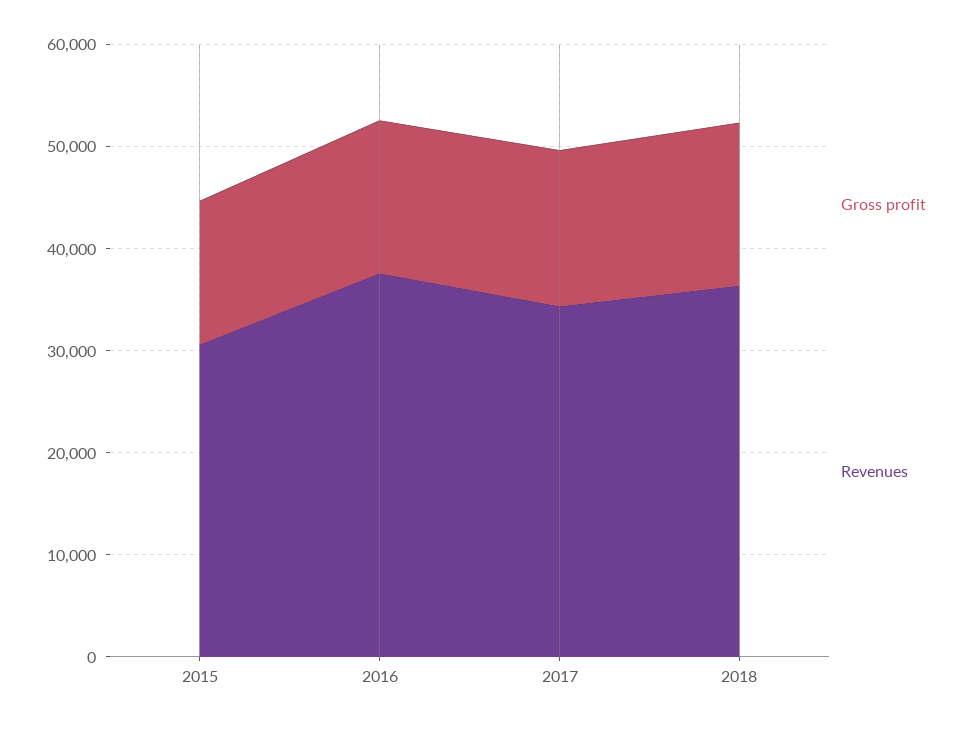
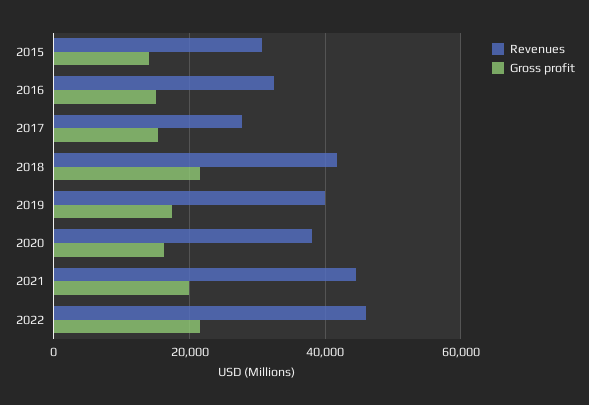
Revenues, 2016: 38000 -> 32000
Revenues, 2017: 34000 -> 28000
Gross profit, 2018: 16000 -> 22000
Revenues, 2018: 36000 -> 42000
Revenues, 2019: none -> 40000
Gross profit, 2019: none -> 18000
Revenues, 2020: none -> 38000
Gross profit, 2020: none -> 16000
Revenues, 2021: none -> 44000
Gross profit, 2021: none -> 20000
Revenues, 2022: none -> 46000
Gross profit, 2022: none -> 22000

